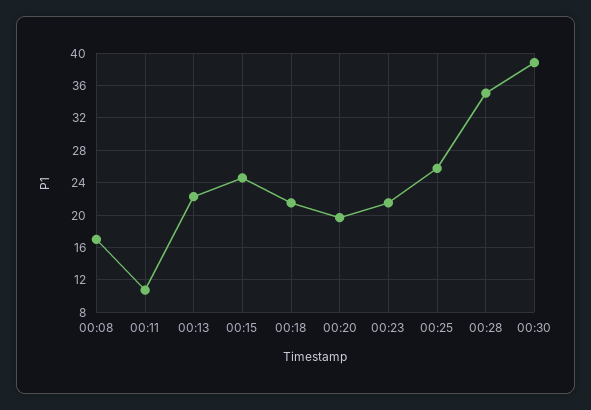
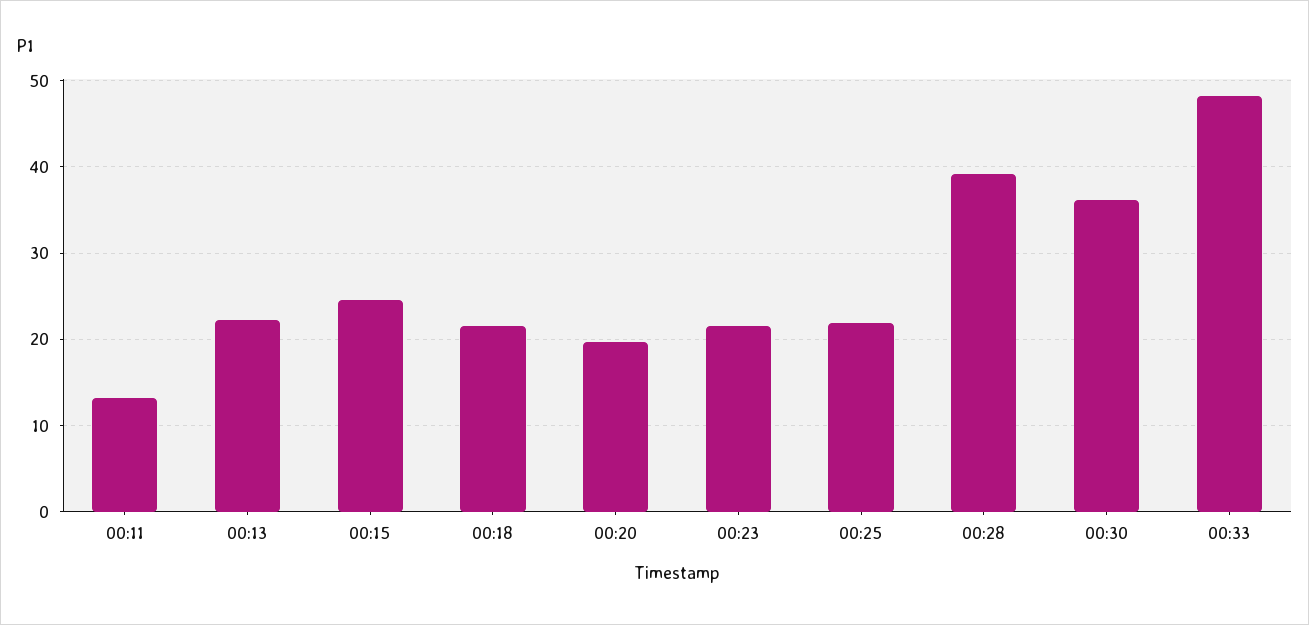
00:08: 17 -> none
00:11: 11 -> 13
00:25: 26 -> 22
00:28: 35 -> 39
00:30: 39 -> 36
00:33: none -> 48

